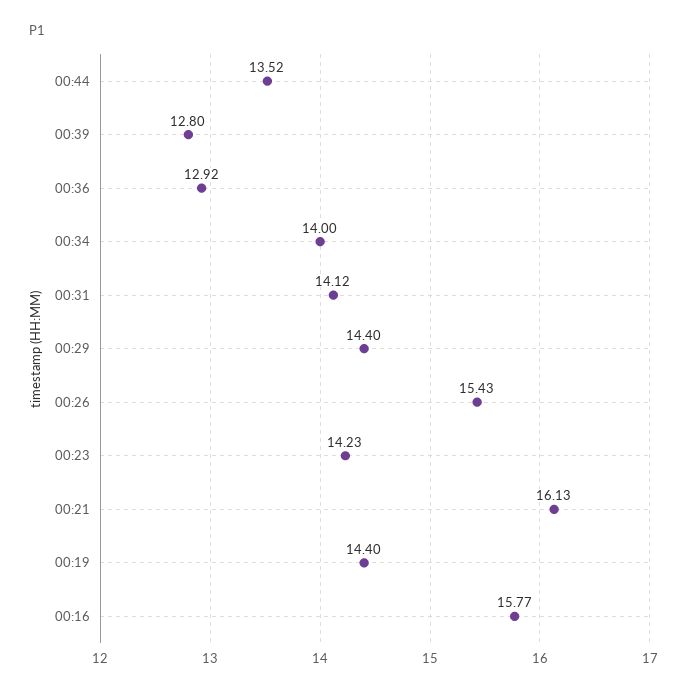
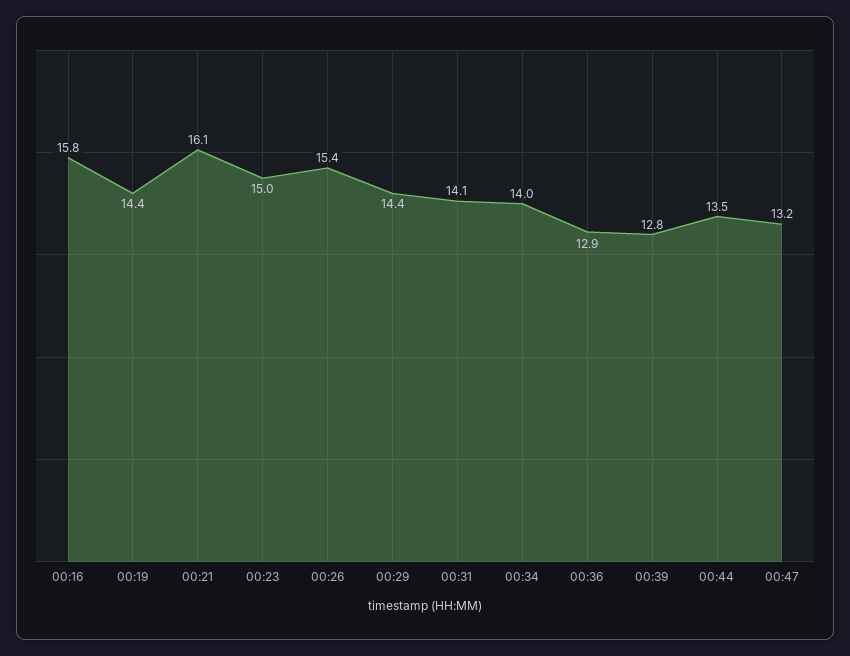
00:23: 14.23 -> 15
00:47: none -> 13.2

